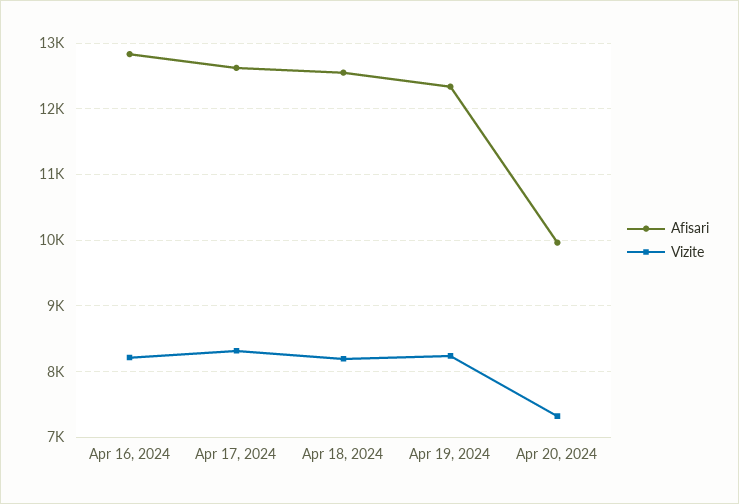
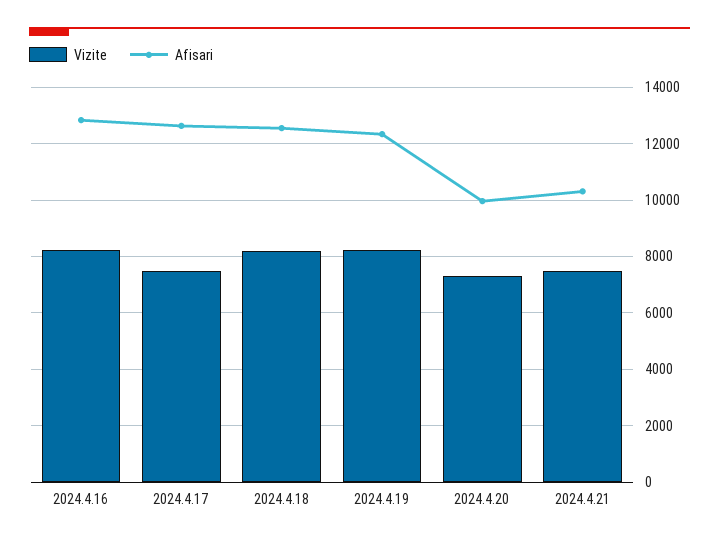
Vizite, Apr 17, 2024: 8300 -> 7500
Vizite, 2024.4.21: none -> 7500
Afisari, 2024.4.21: none -> 10250

